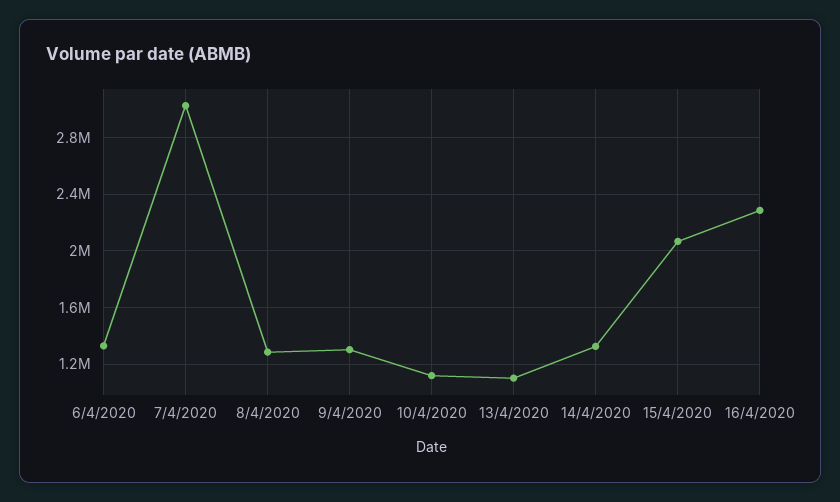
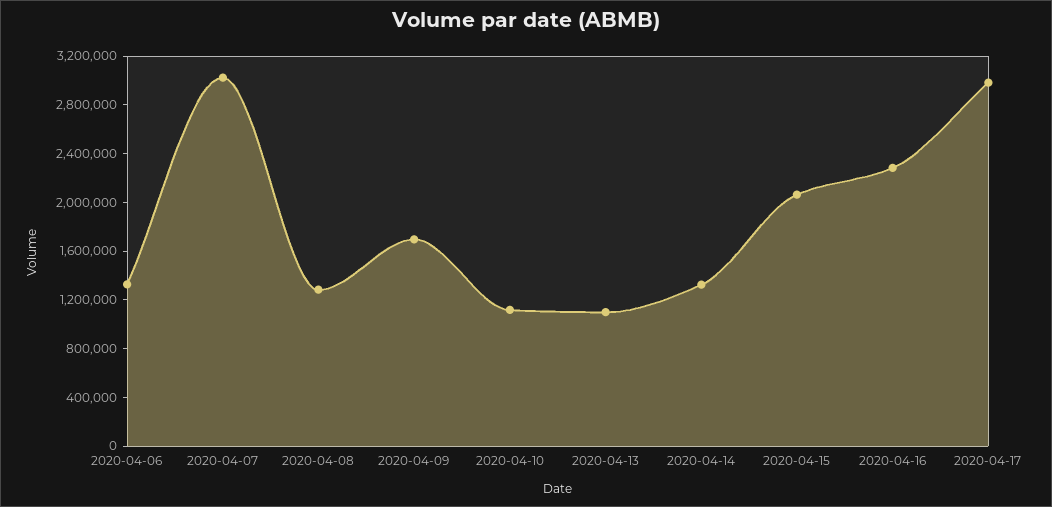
9/4/2020: 1300000 -> 1700000
2020-04-17: none -> 3000000

